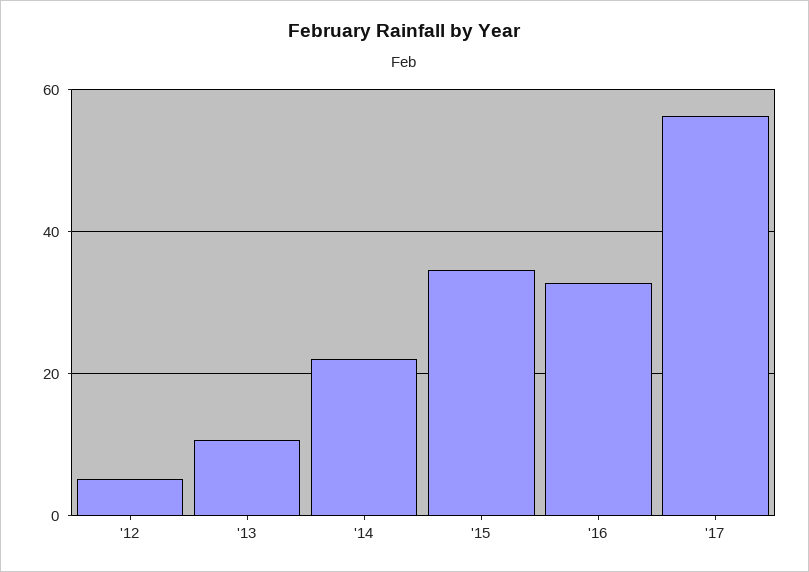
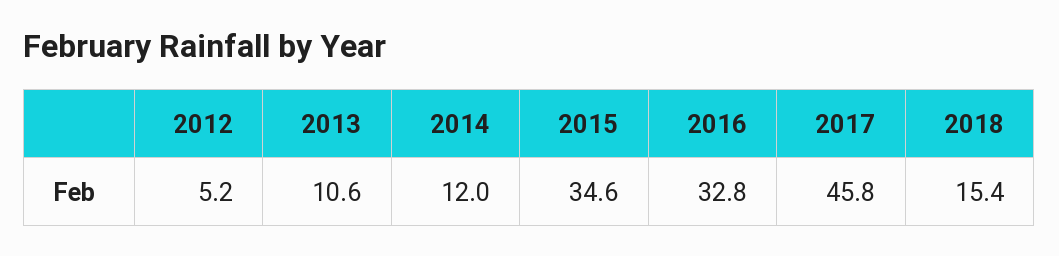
'14: 22 -> 12
'17: 56 -> 45.8
2018: none -> 15.4

